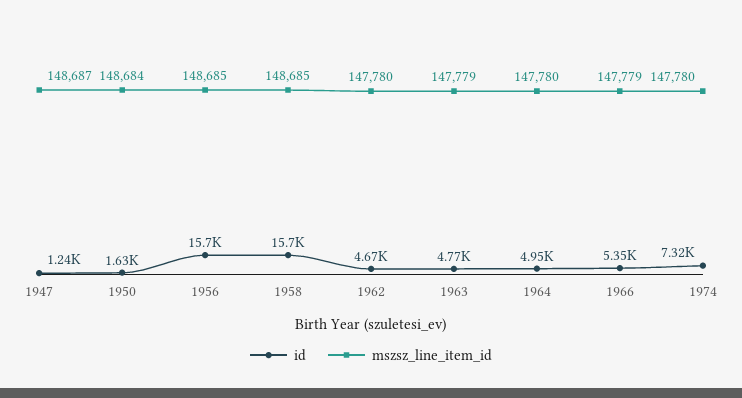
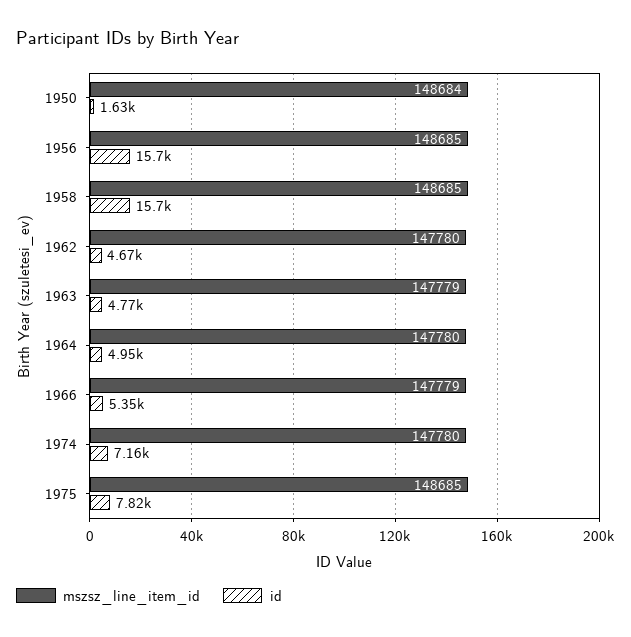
id, 1947: 1240 -> none
mszsz_line_item_id, 1947: 148687 -> none
id, 1974: 7320 -> 7160
mszsz_line_item_id, 1975: none -> 148685
id, 1975: none -> 7820

